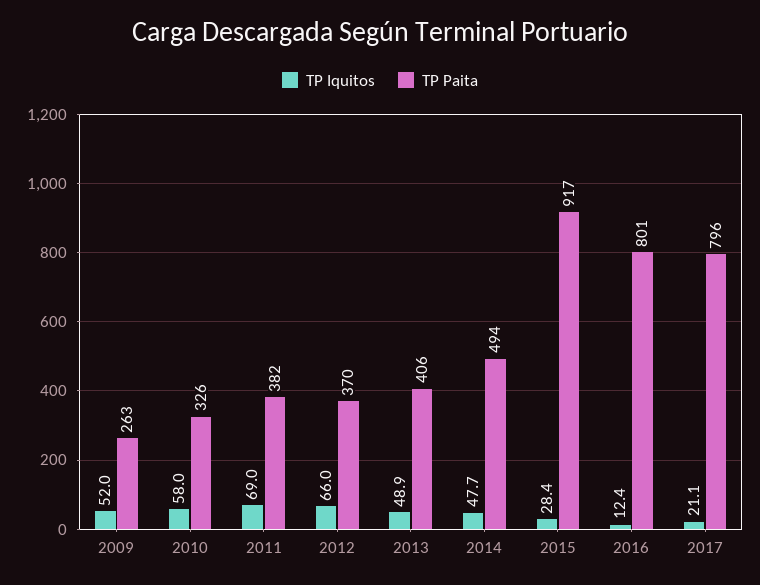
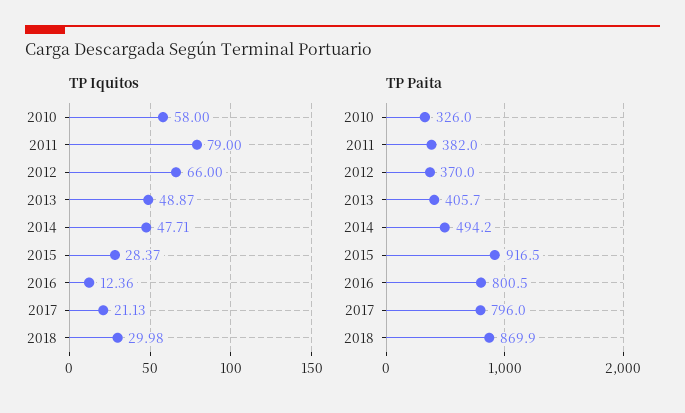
TP Iquitos, 2009: 52 -> none
TP Paita, 2009: 263 -> none
TP Iquitos, 2011: 69 -> 79
TP Iquitos, 2018: none -> 29.98
TP Paita, 2018: none -> 869.9

